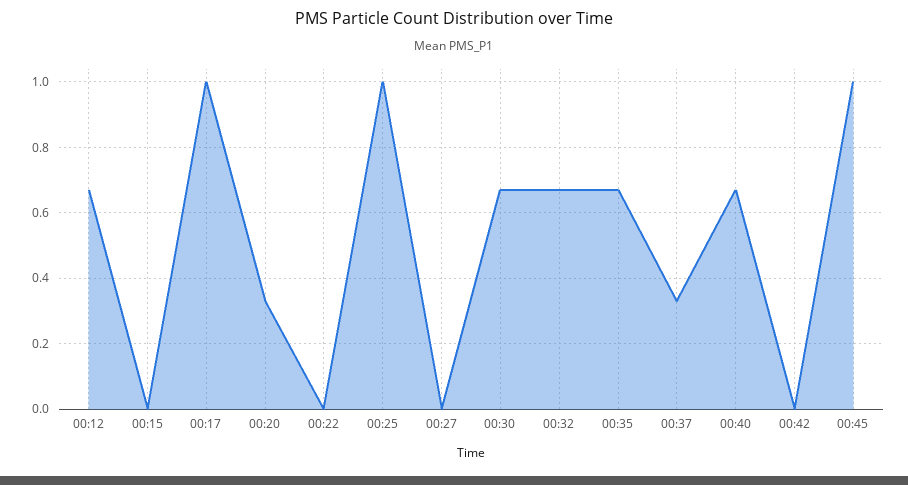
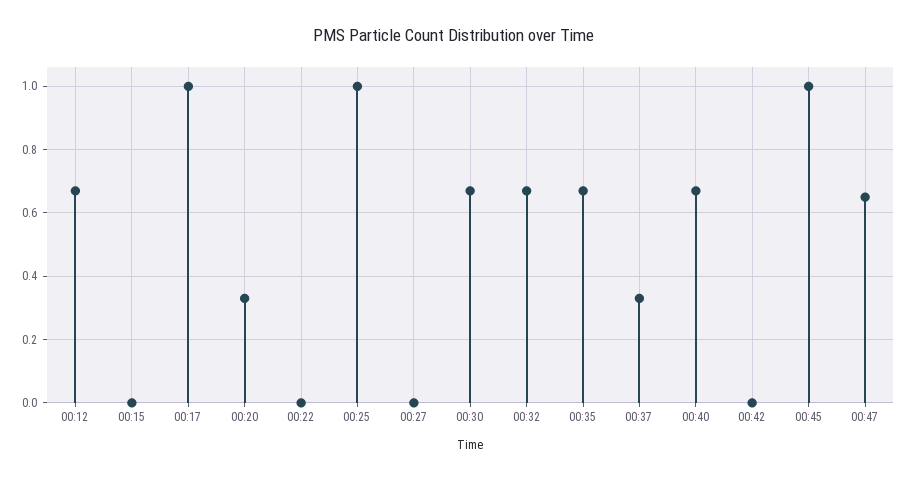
00:47: none -> 0.65

